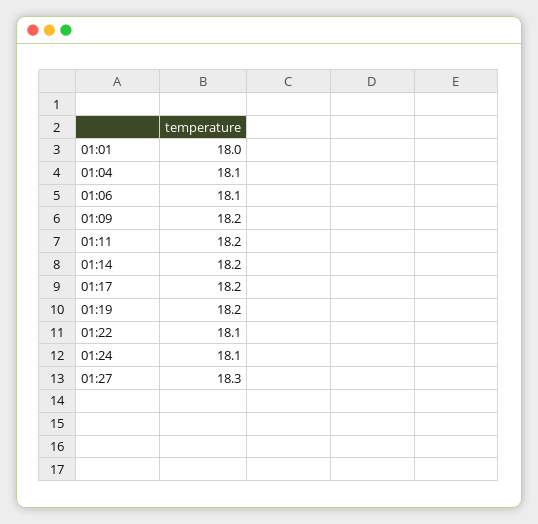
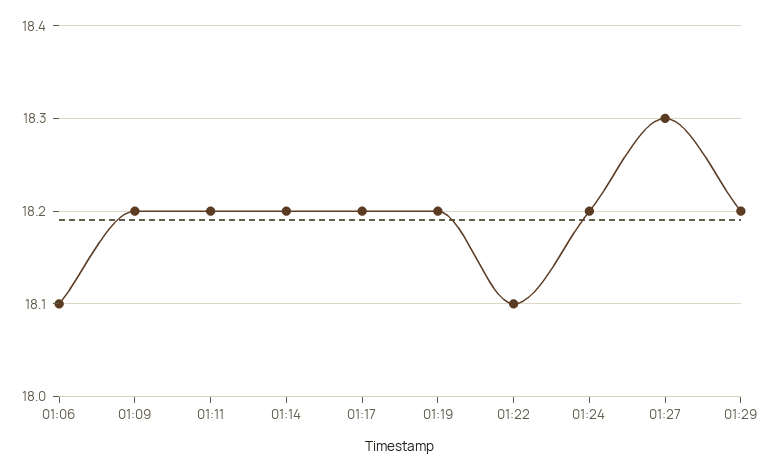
01:01: 18 -> none
01:04: 18.1 -> none
01:24: 18.1 -> 18.2
01:29: none -> 18.2

